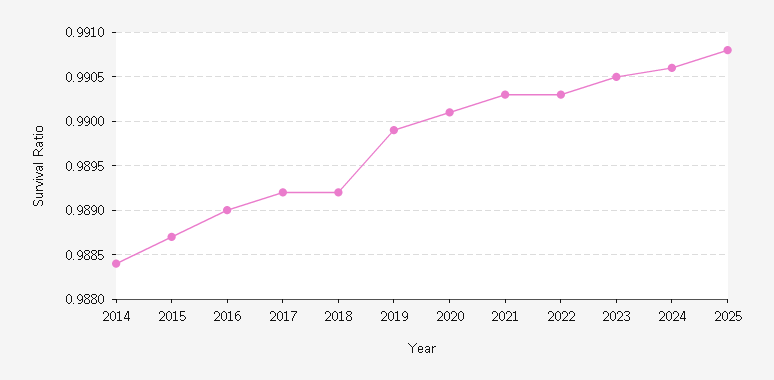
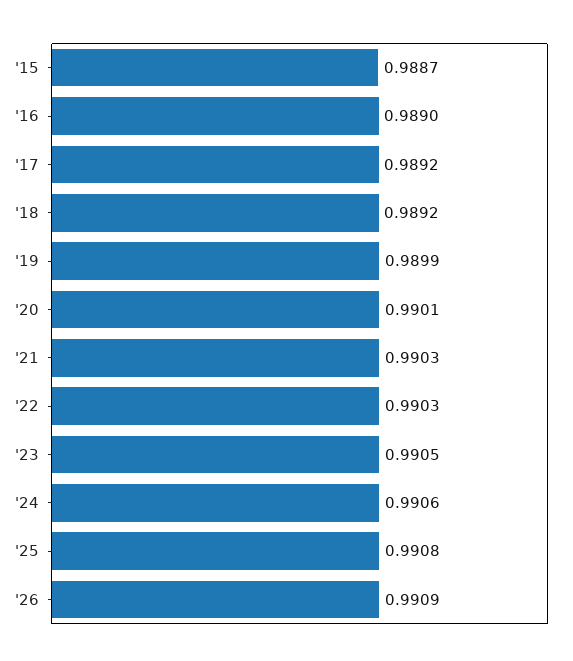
2014: 0.9884 -> none
'26: none -> 0.9909

